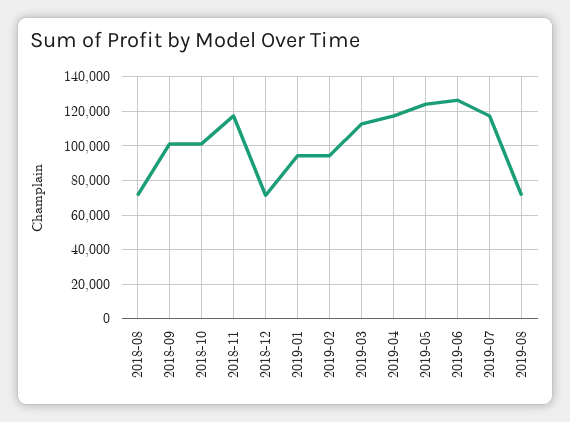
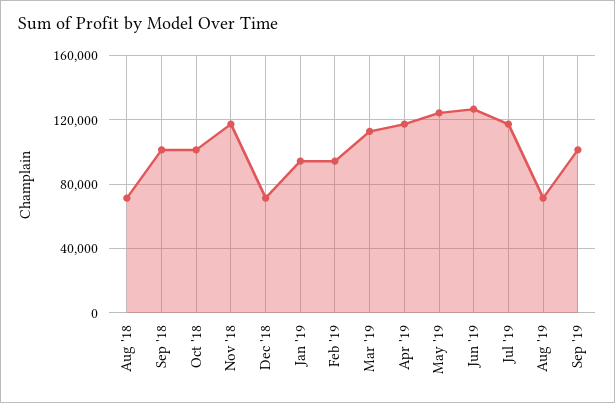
Sep '19: none -> 100000

